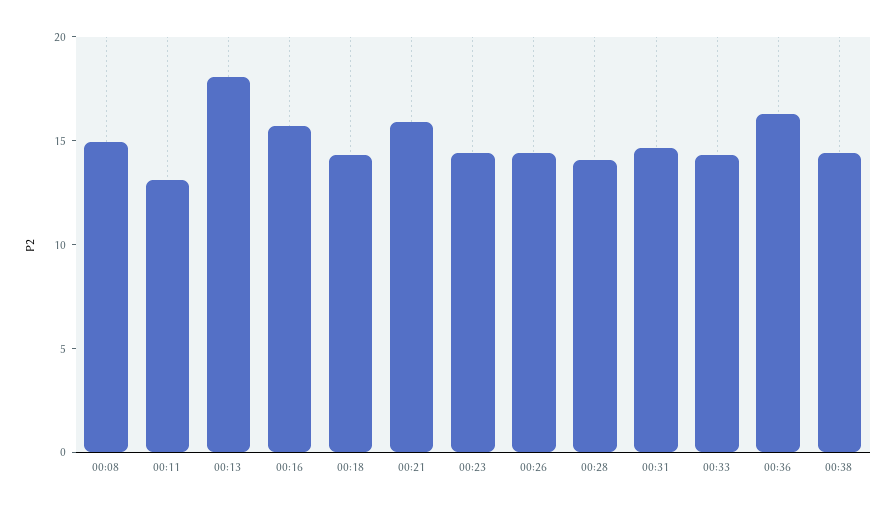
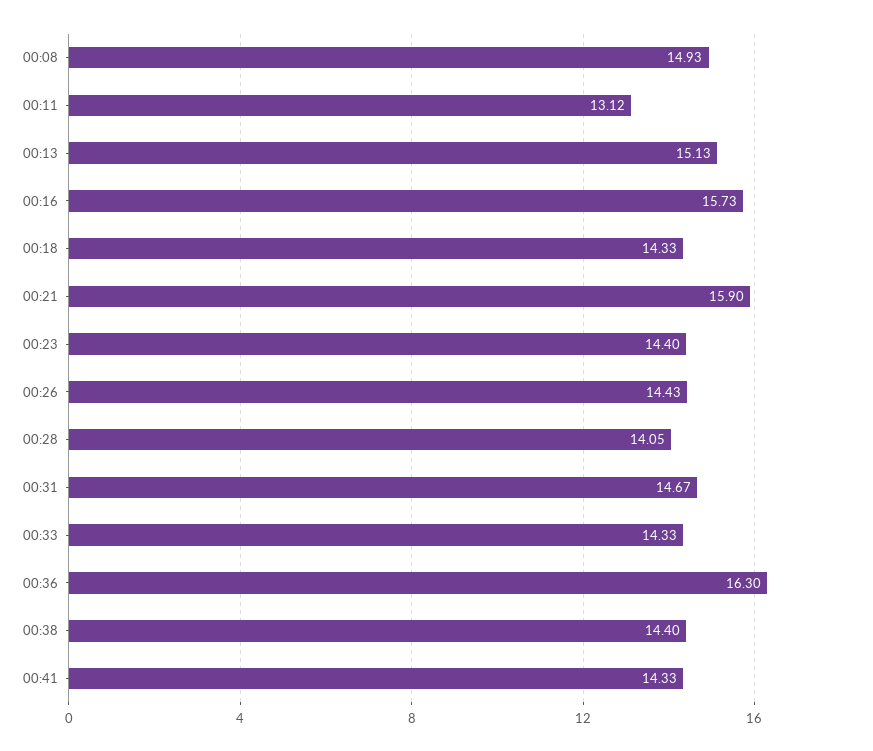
00:13: 18 -> 15.13
00:41: none -> 14.33

